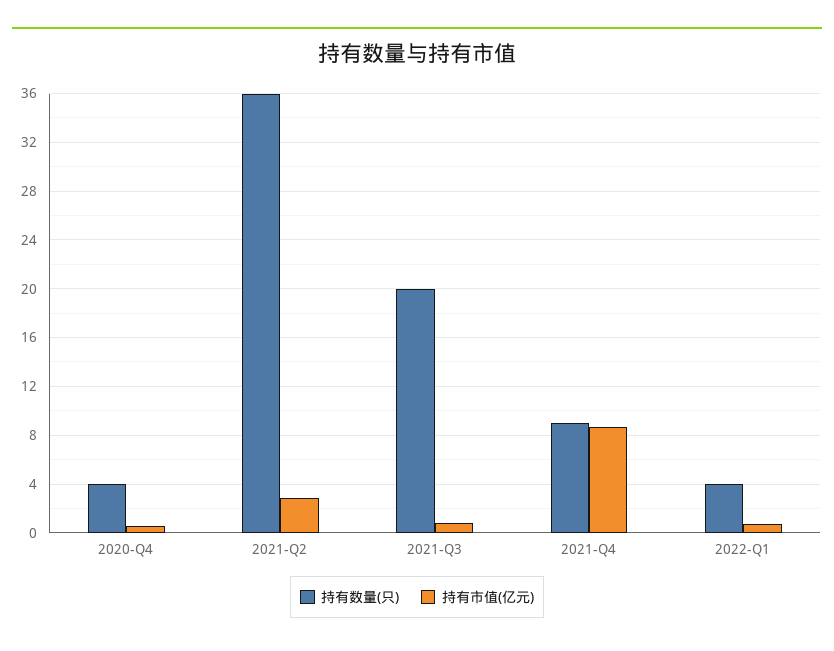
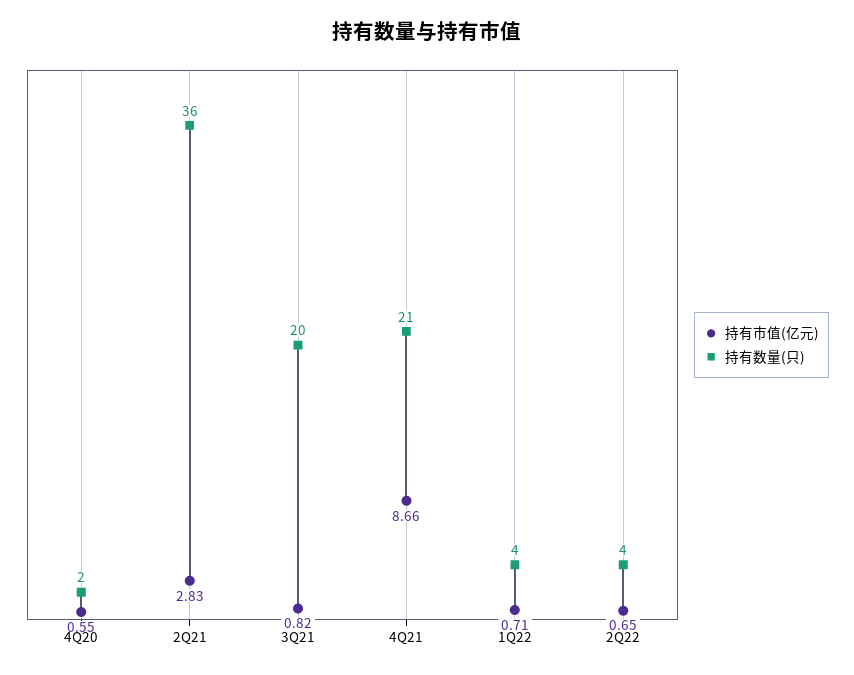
持有数量(只), 2020-Q4: 4 -> 2
持有数量(只), 2021-Q4: 9 -> 21
持有市值(亿元), 2Q22: none -> 0.65
持有数量(只), 2Q22: none -> 4

